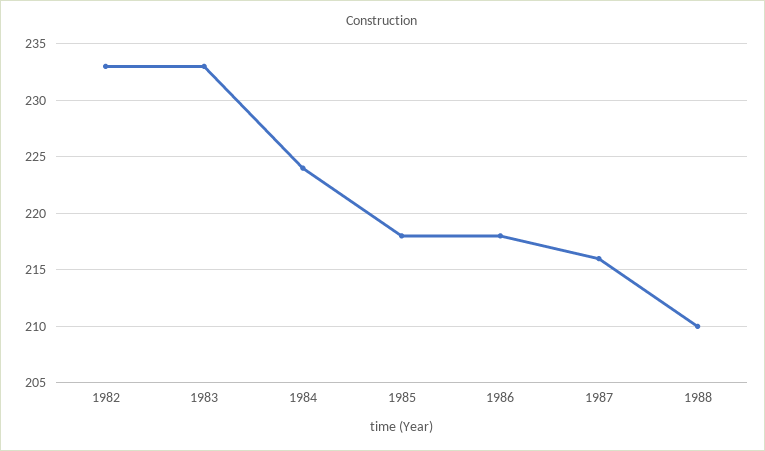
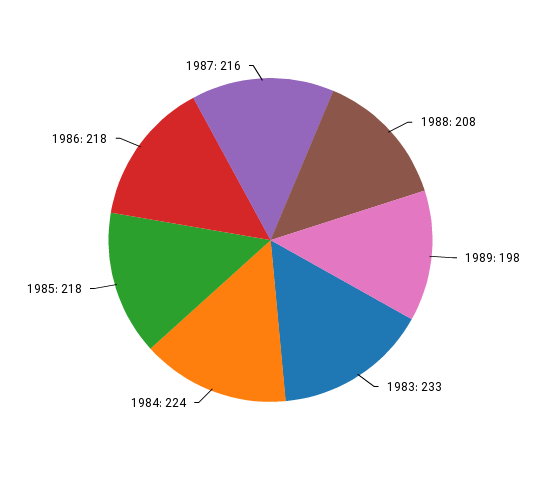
1982: 233 -> none
1988: 210 -> 208
1989: none -> 198

